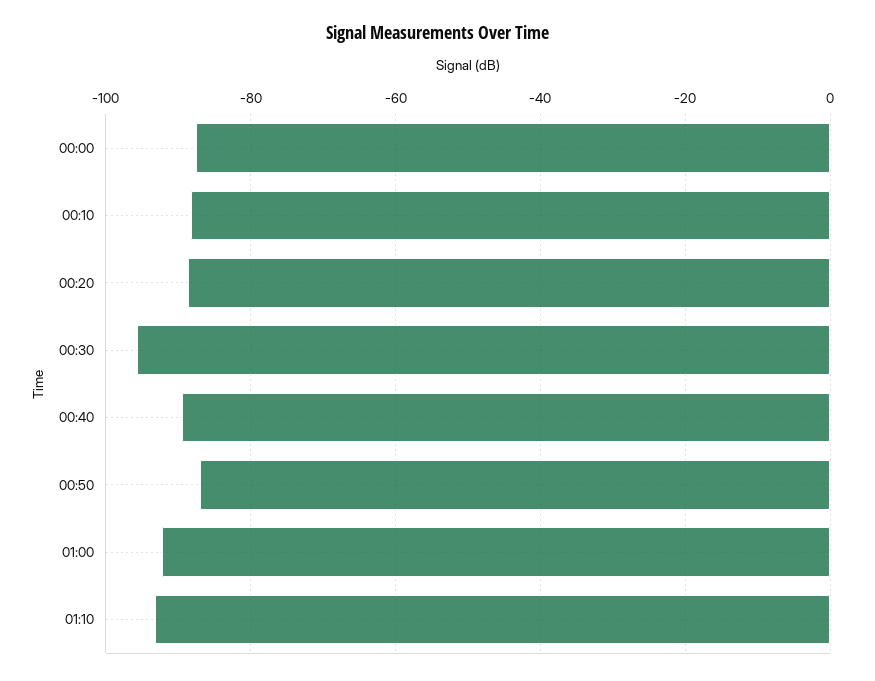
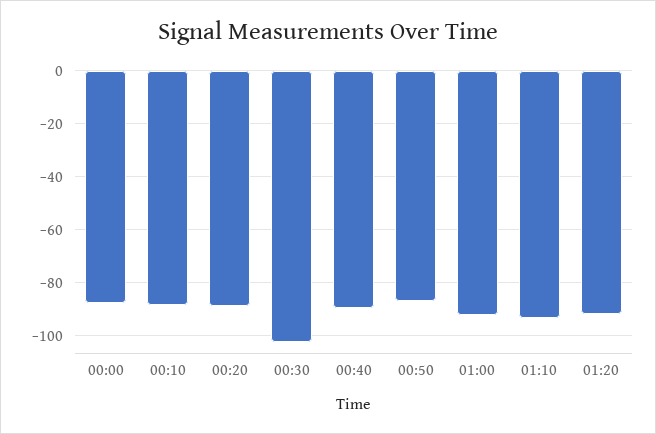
00:30: -96 -> -102.5
01:20: none -> -92.5

